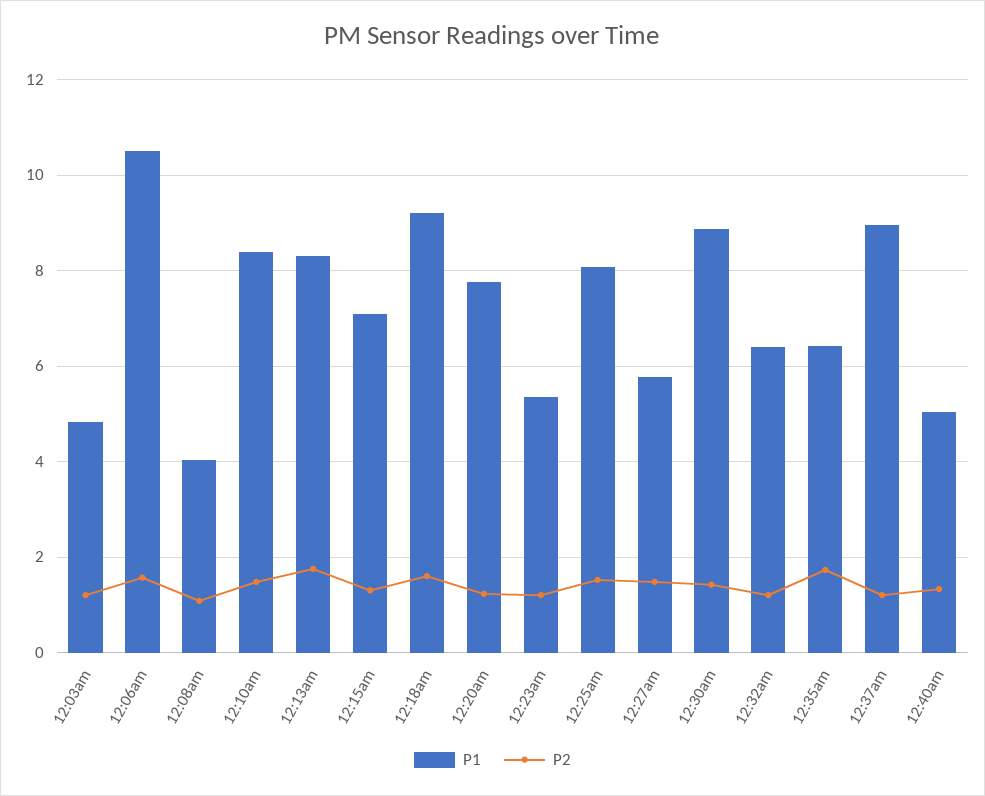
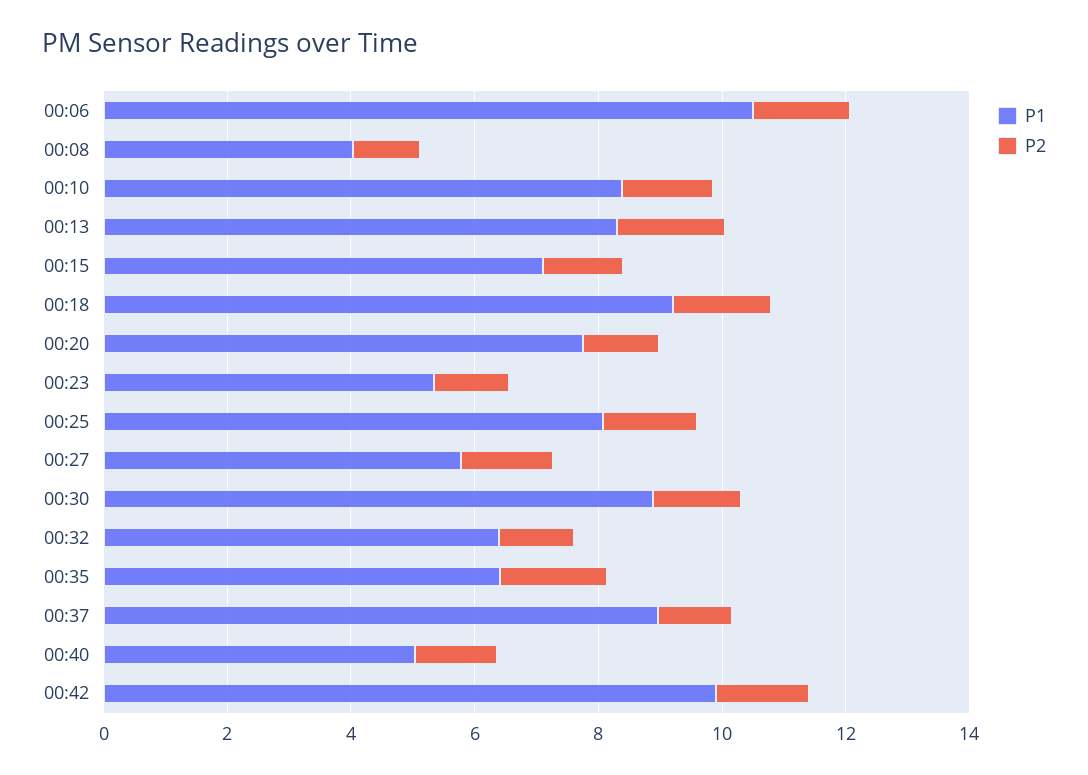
P1, 12:03am: 4.8 -> none
P2, 12:03am: 1.2 -> none
P1, 00:42: none -> 10
P2, 00:42: none -> 1.5

